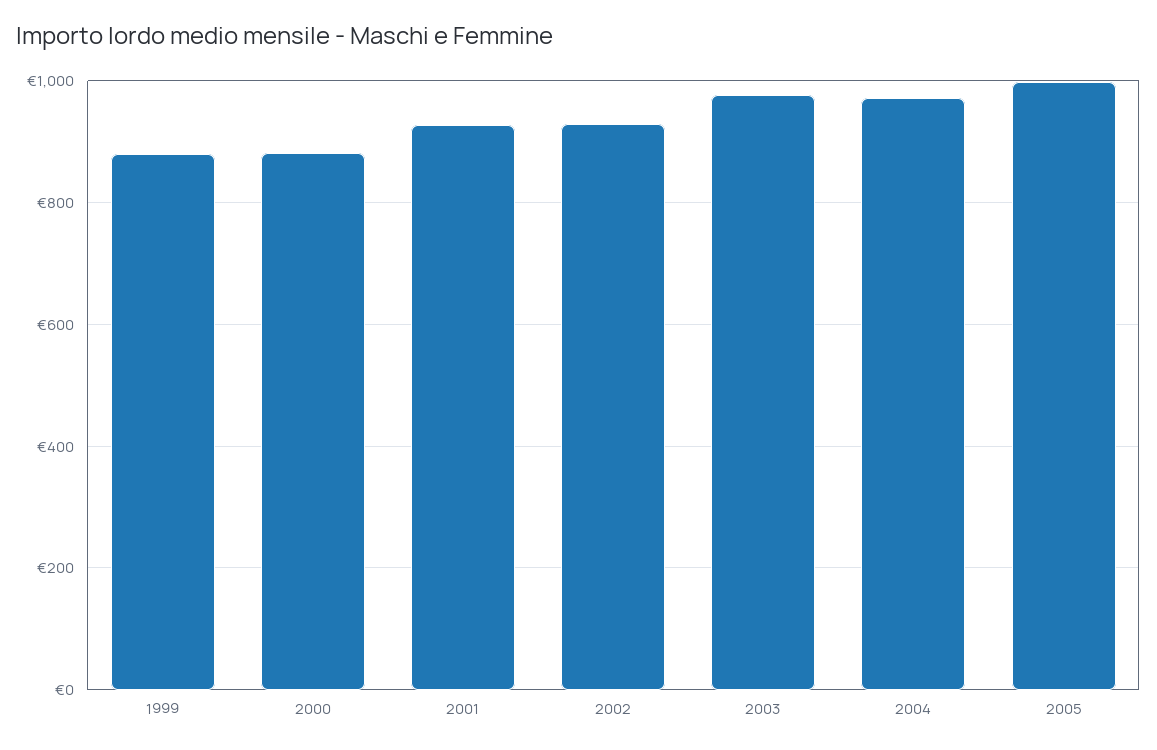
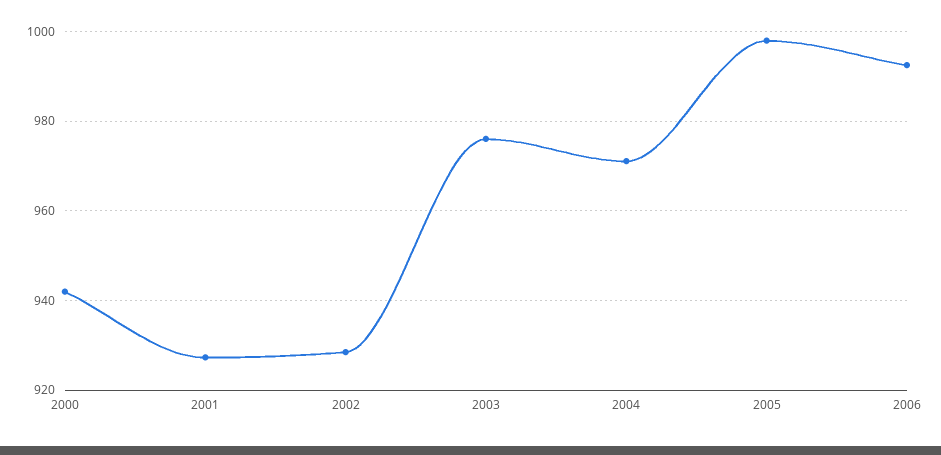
1999: 880 -> none
2000: 880 -> 942
2006: none -> 992

